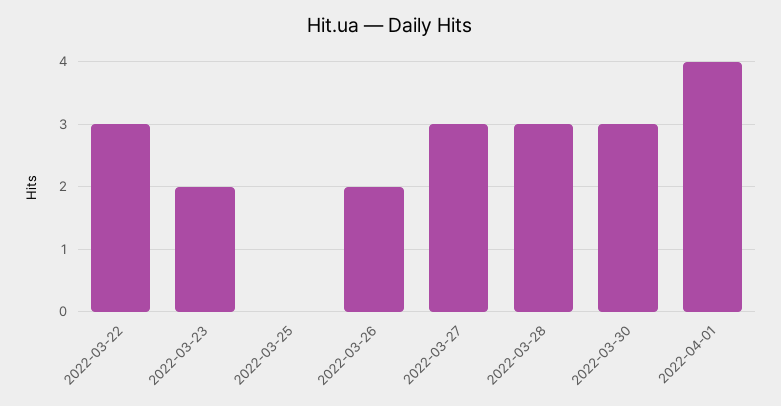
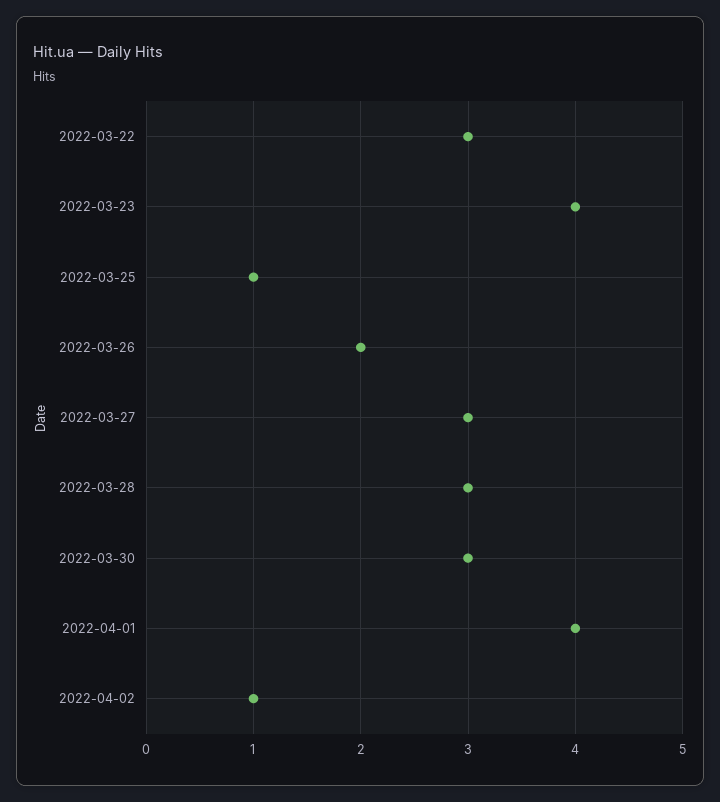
2022-03-23: 2 -> 4
2022-03-25: 0 -> 1
2022-04-02: none -> 1

